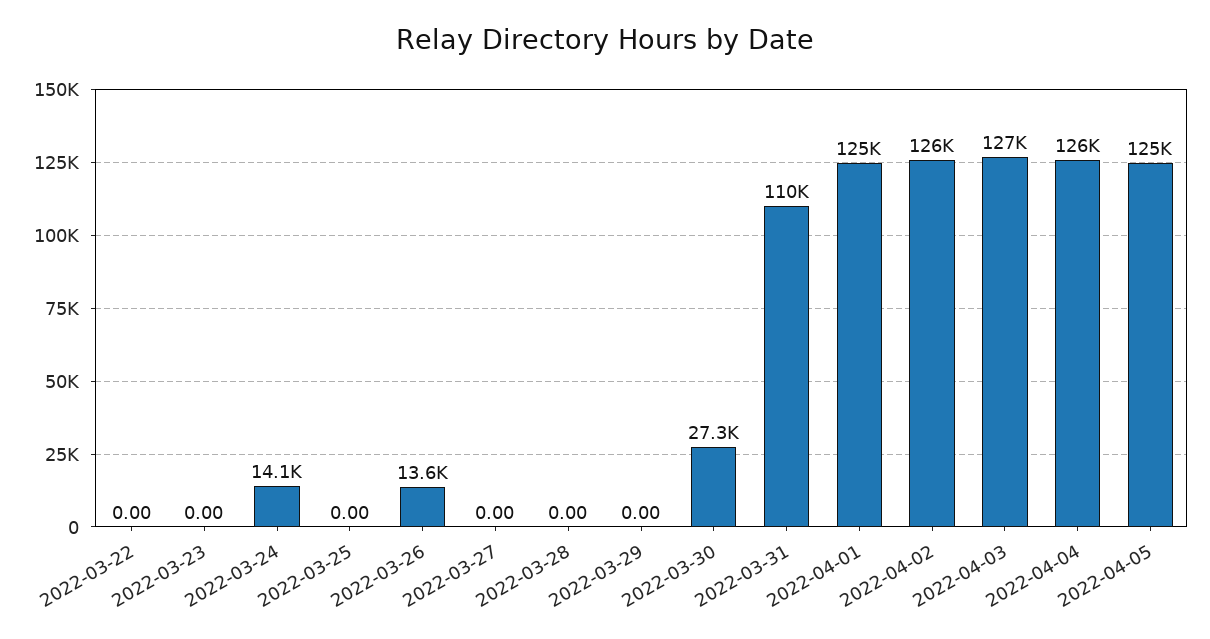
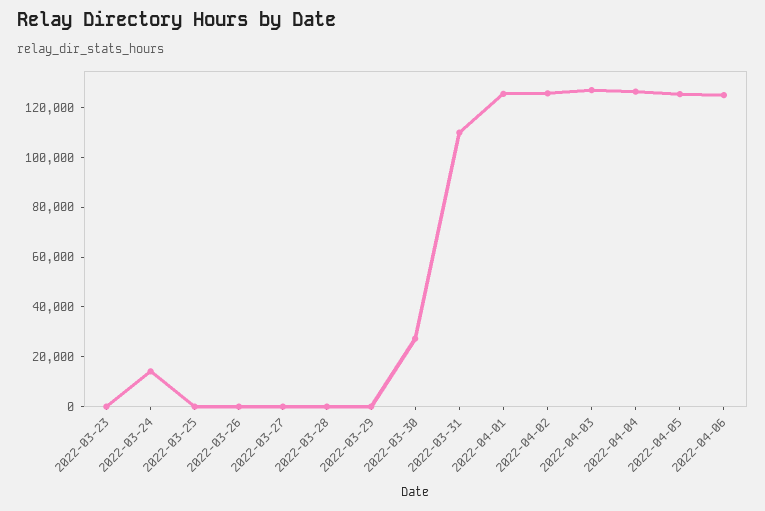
2022-03-22: 0 -> none
2022-03-26: 13600 -> 0
2022-04-06: none -> 125000

